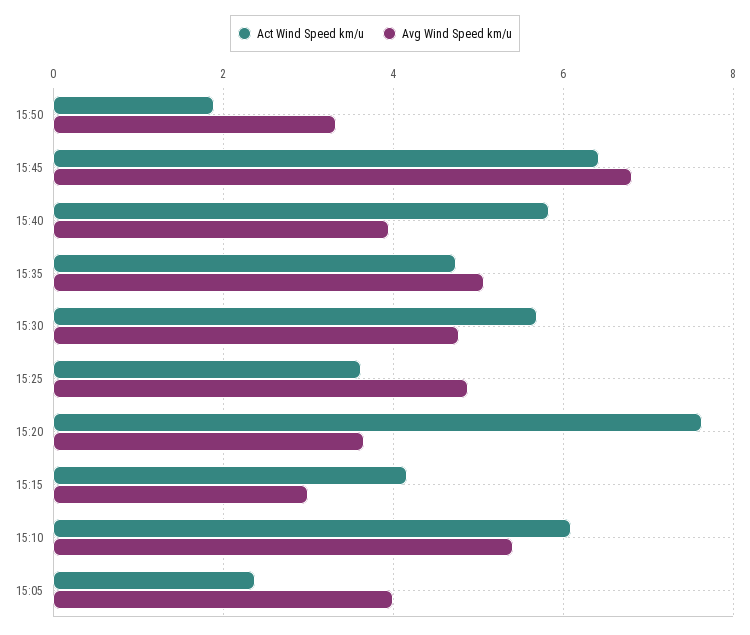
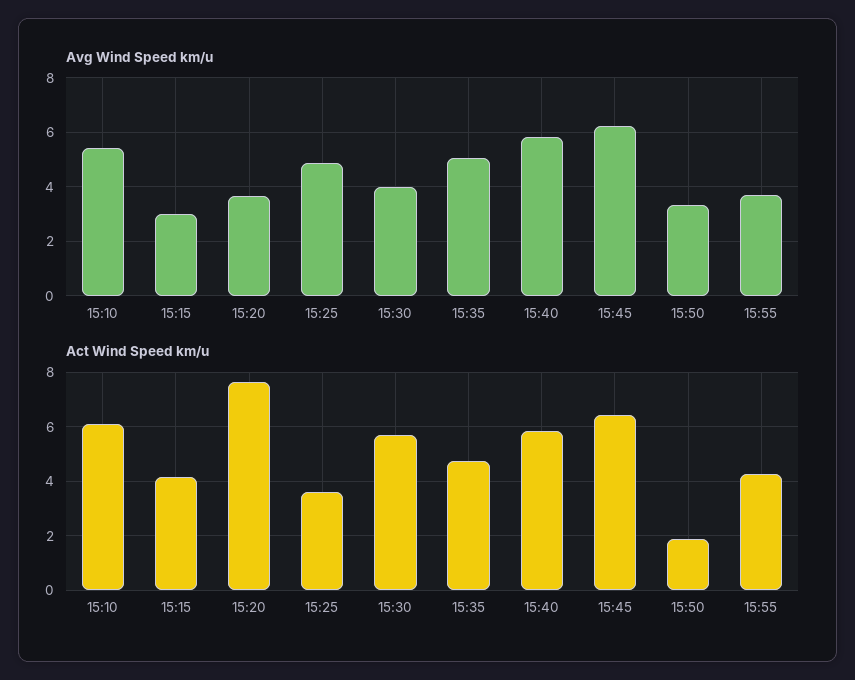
Avg Wind Speed km/u, 15:45: 6.8 -> 6.25
Avg Wind Speed km/u, 15:40: 4 -> 5.75
Avg Wind Speed km/u, 15:30: 4.8 -> 4
Act Wind Speed km/u, 15:05: 2.4 -> none
Avg Wind Speed km/u, 15:05: 4 -> none
Avg Wind Speed km/u, 15:55: none -> 3.75
Act Wind Speed km/u, 15:55: none -> 4.25

